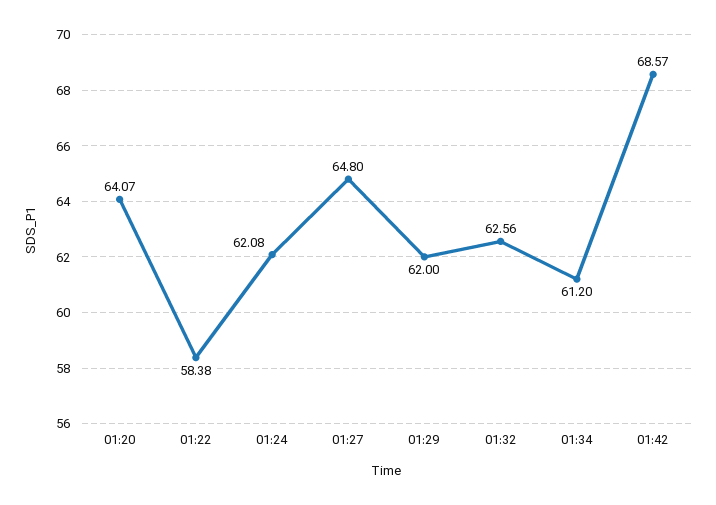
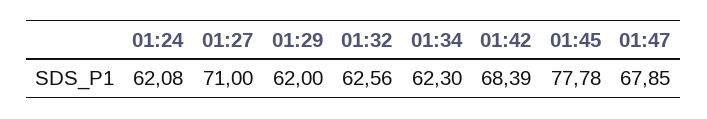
01:20: 64.07 -> none
01:22: 58.38 -> none
01:27: 64.8 -> 71
01:34: 61.2 -> 62.3
01:42: 68.57 -> 68.39
01:45: none -> 77.78
01:47: none -> 67.85

